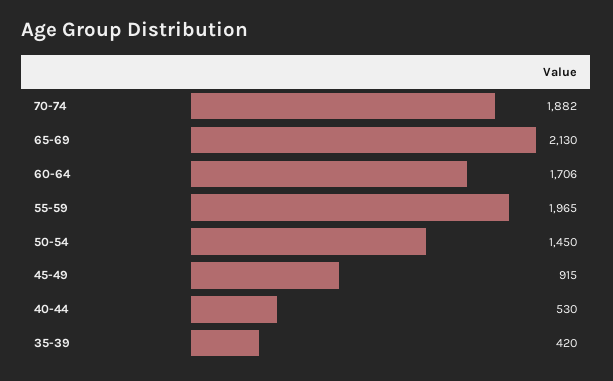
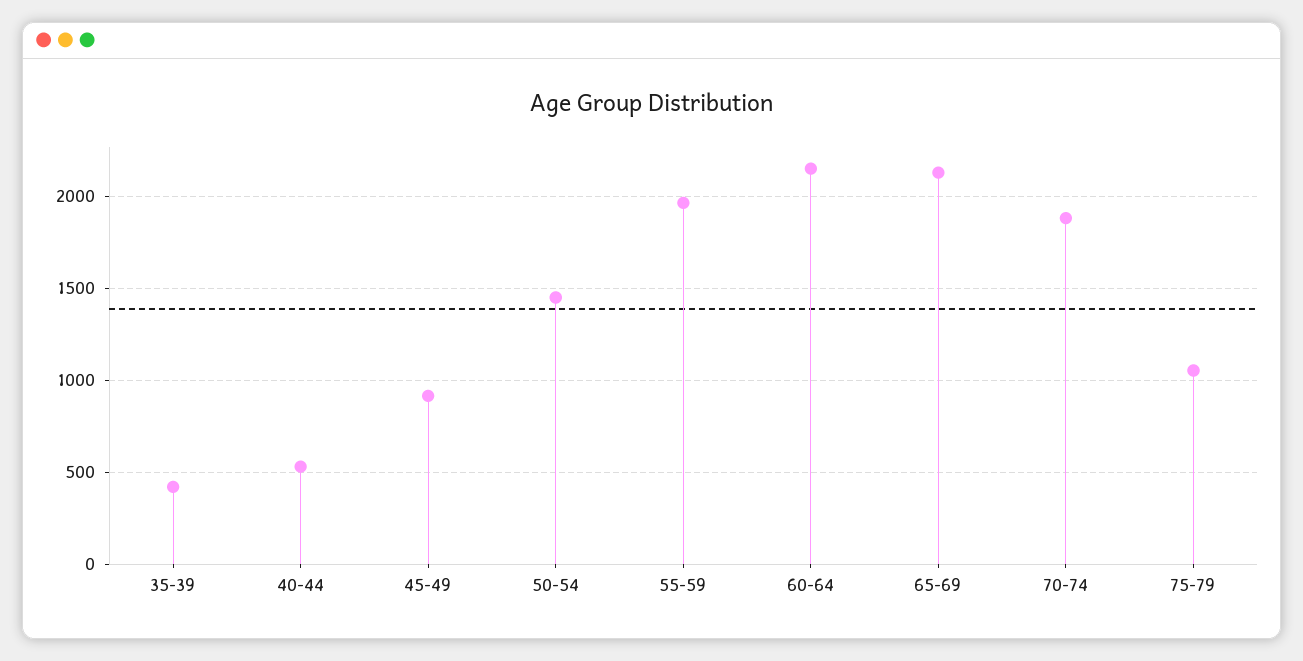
60-64: 1706 -> 2150
75-79: none -> 1050

